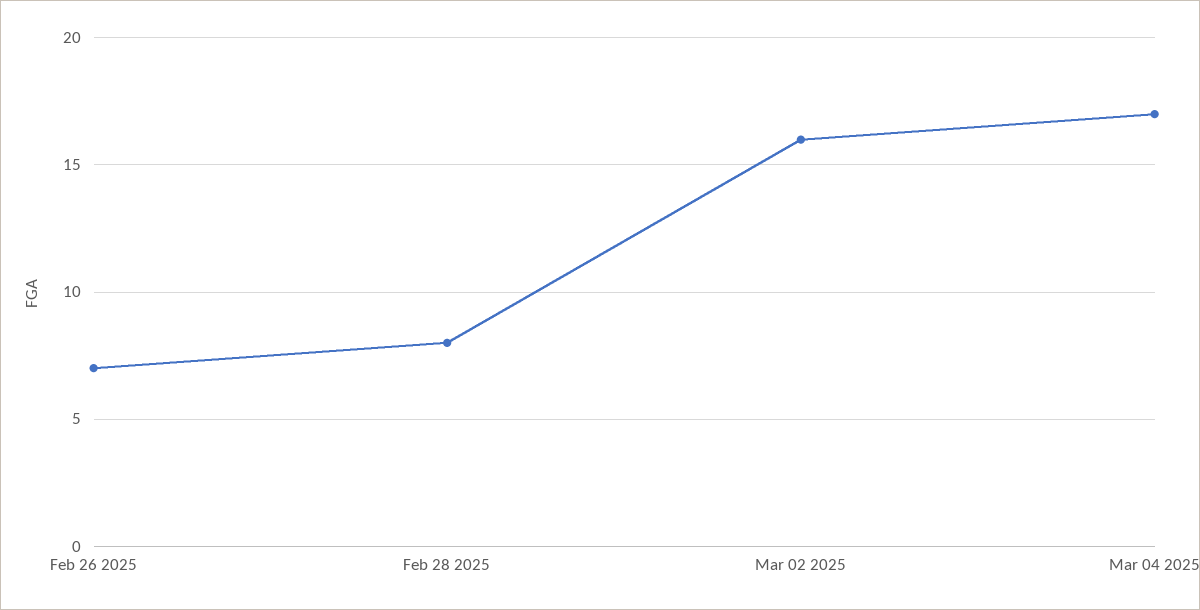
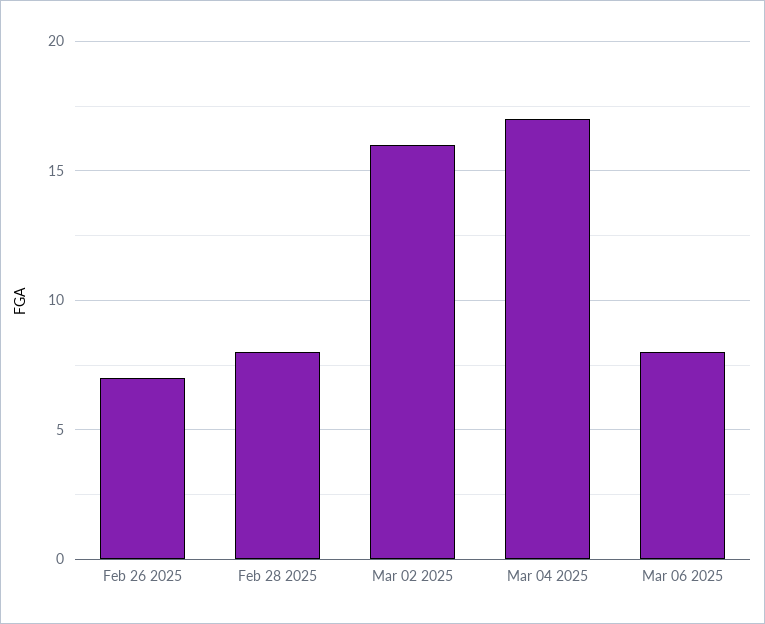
Mar 06 2025: none -> 8

